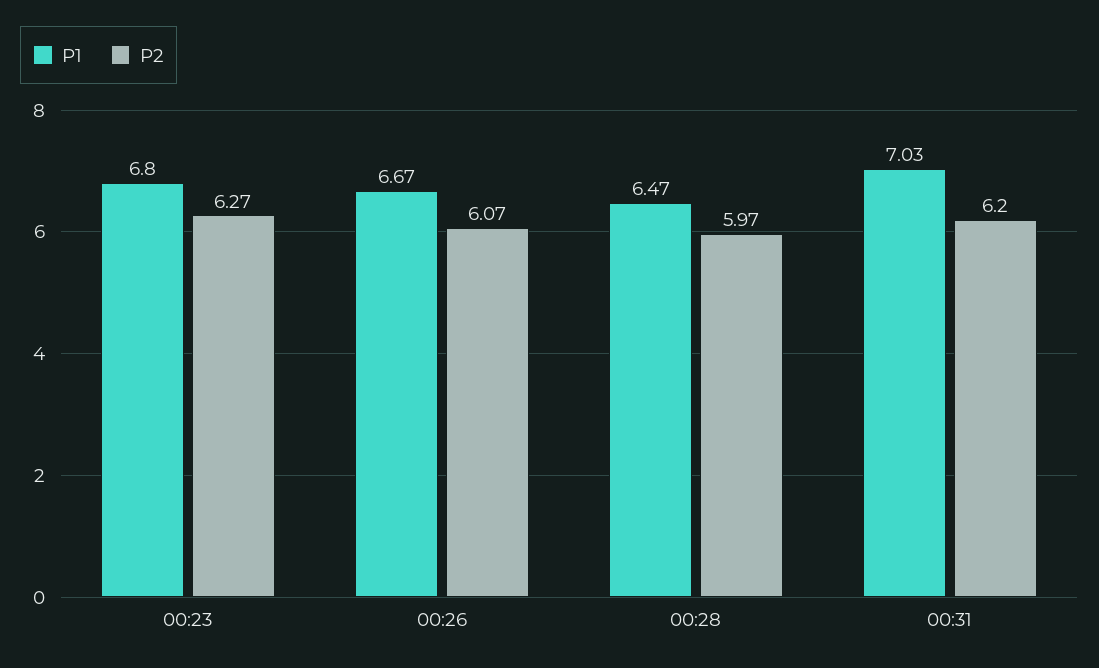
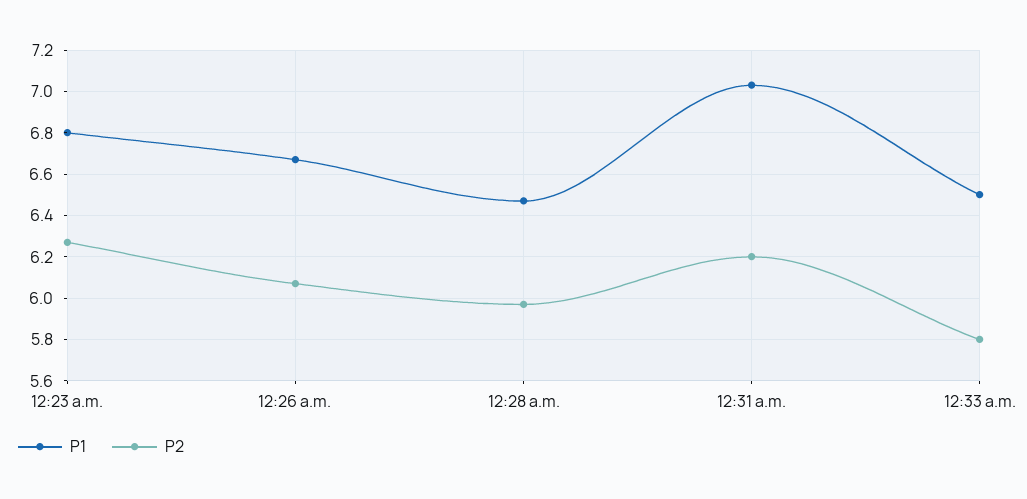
P1, 12:33 a.m.: none -> 6.5
P2, 12:33 a.m.: none -> 5.8

